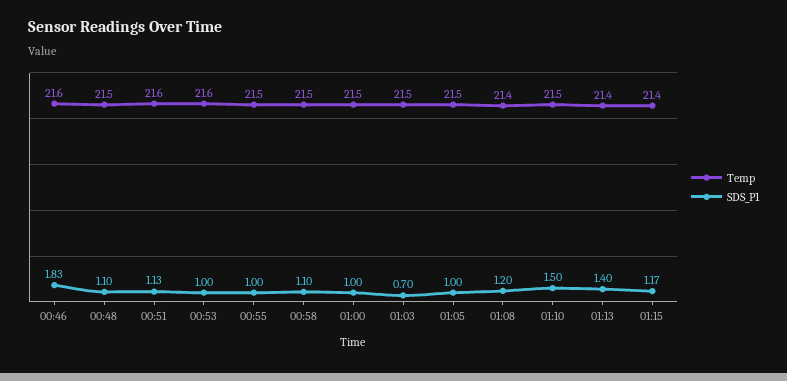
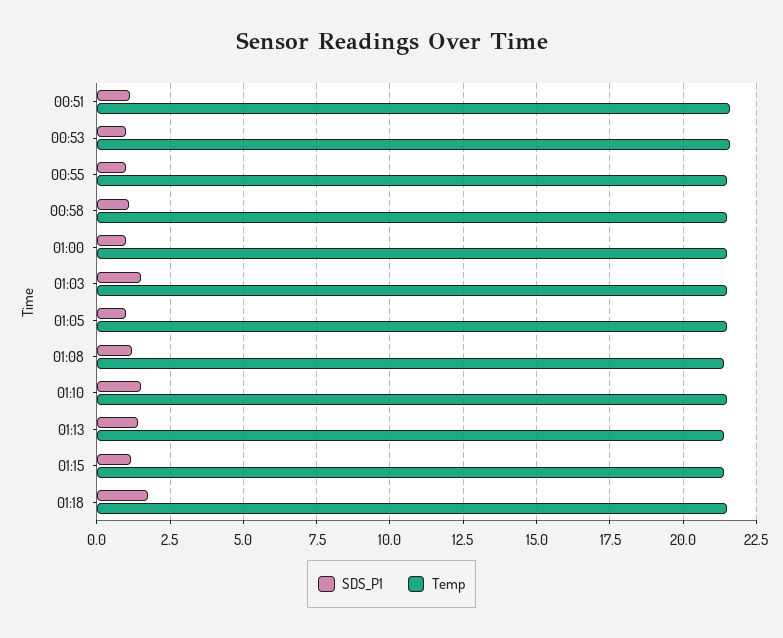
Temp, 00:46: 21.6 -> none
SDS_P1, 00:46: 1.83 -> none
Temp, 00:48: 21.5 -> none
SDS_P1, 00:48: 1.1 -> none
SDS_P1, 01:03: 0.7 -> 1.5
SDS_P1, 01:18: none -> 1.75
Temp, 01:18: none -> 21.5

